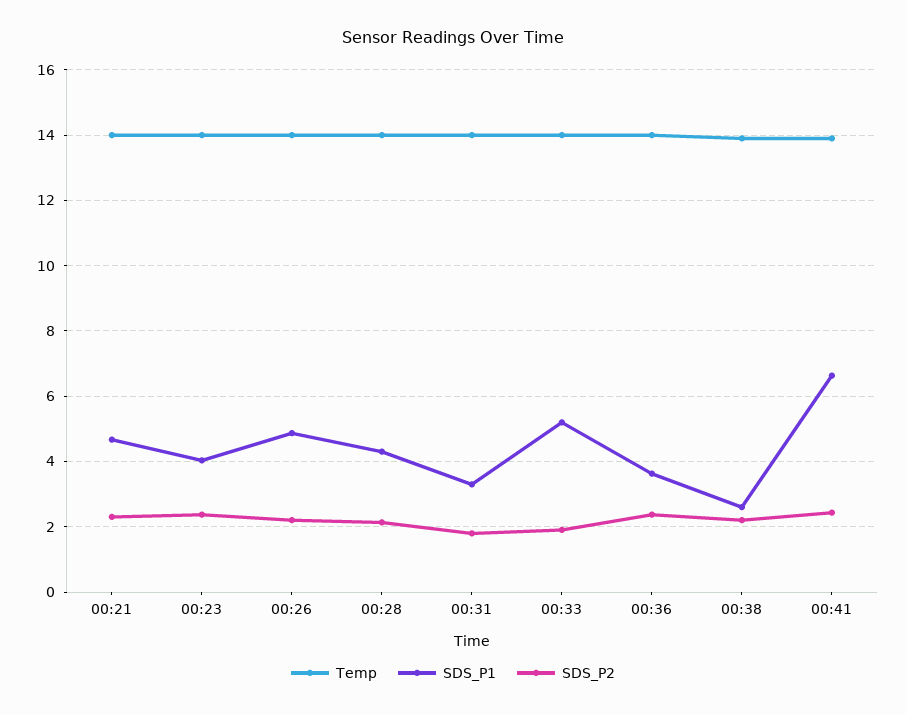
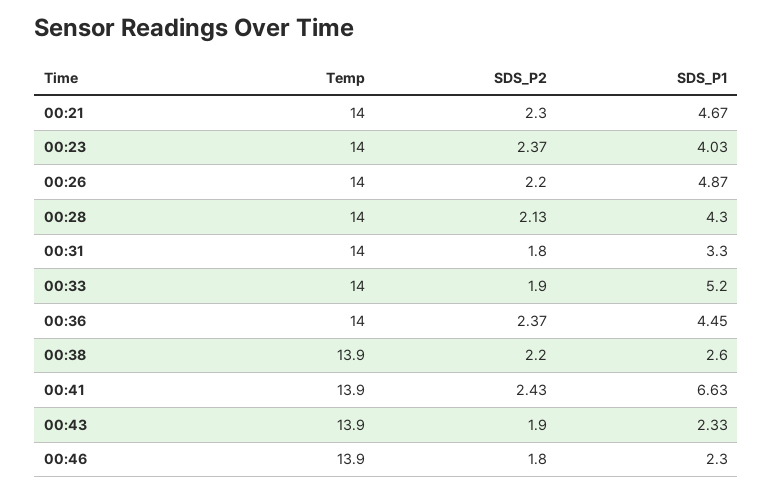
SDS_P1, 00:36: 3.6 -> 4.45
Temp, 00:43: none -> 13.9
SDS_P2, 00:43: none -> 1.9
SDS_P1, 00:43: none -> 2.33
Temp, 00:46: none -> 13.9
SDS_P2, 00:46: none -> 1.8
SDS_P1, 00:46: none -> 2.3

